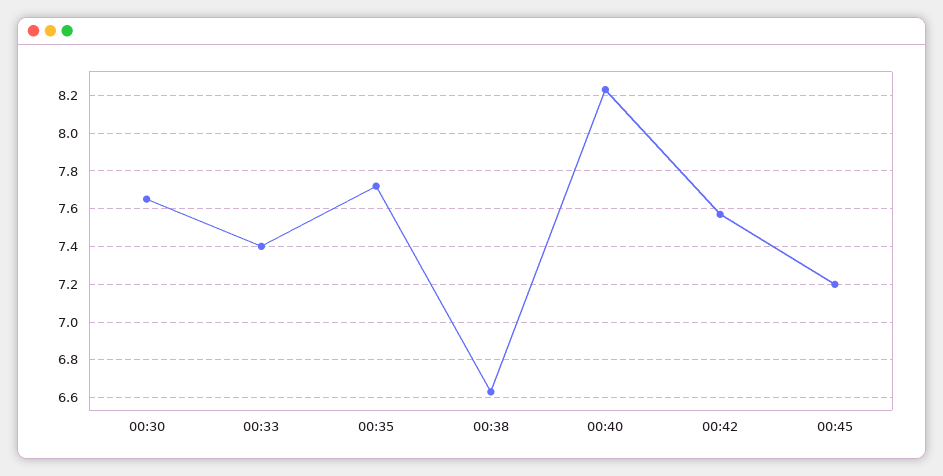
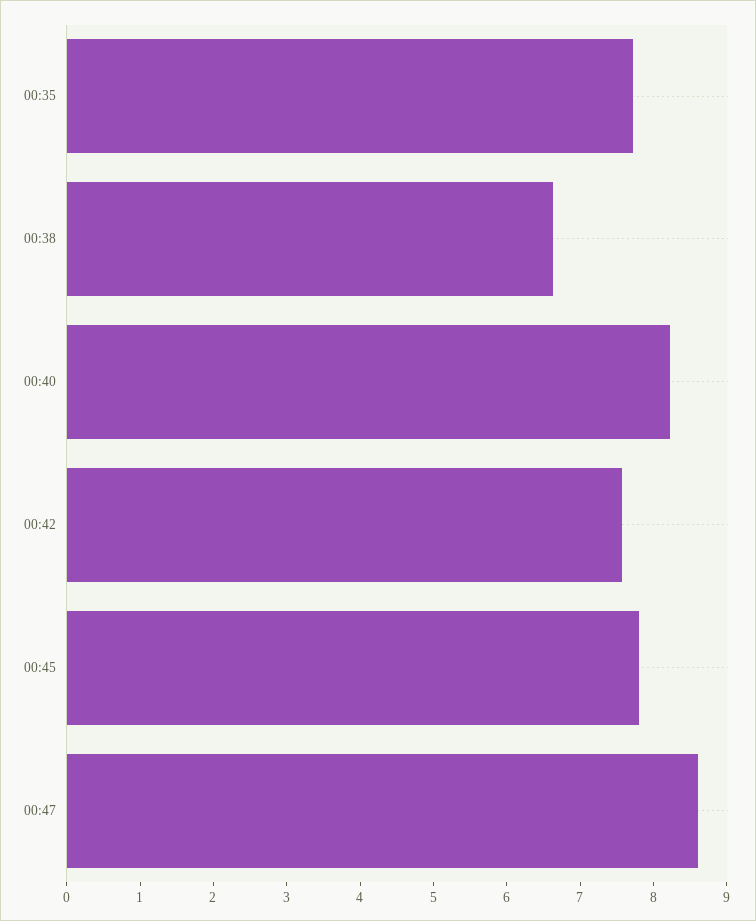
00:30: 7.65 -> none
00:33: 7.4 -> none
00:45: 7.2 -> 7.8
00:47: none -> 8.6

